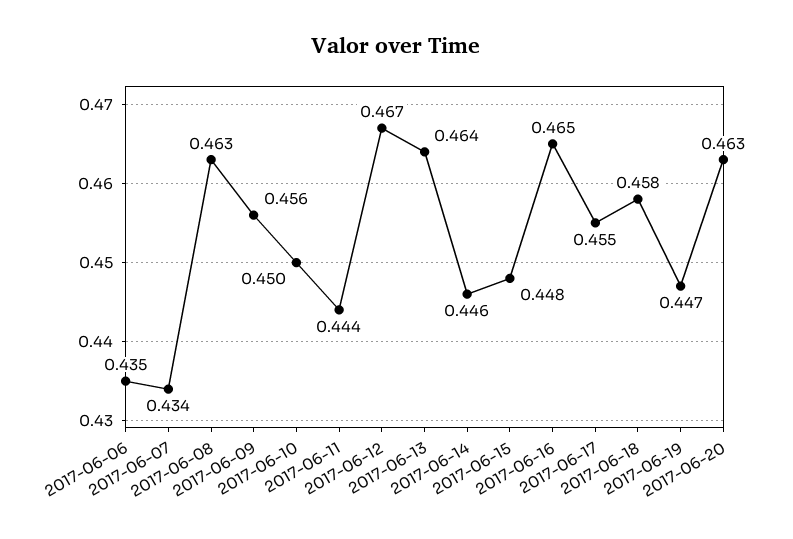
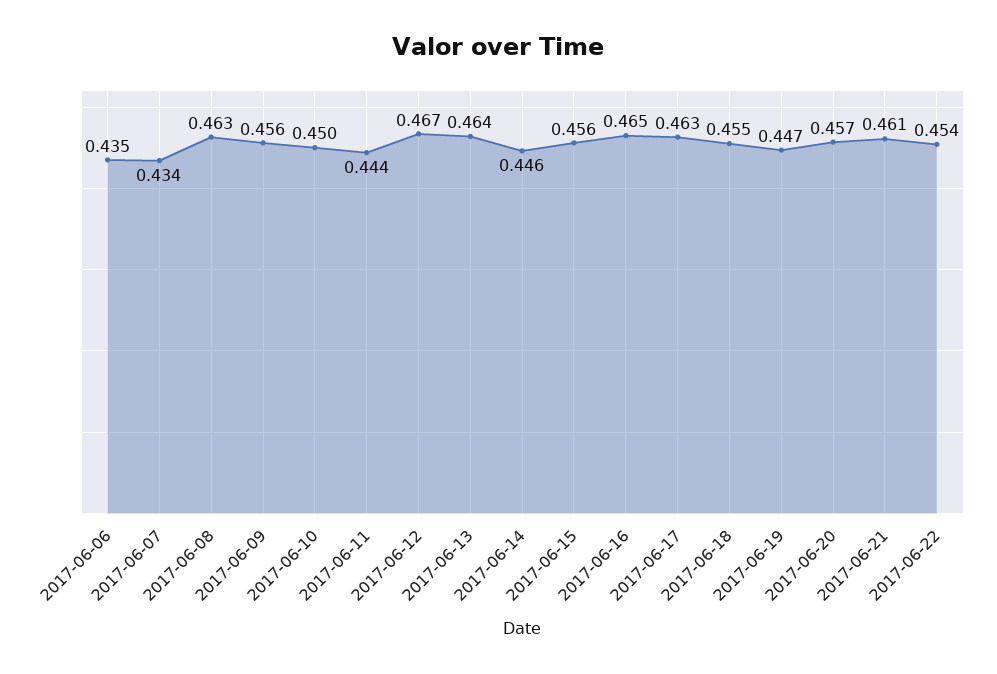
2017-06-15: 0.448 -> 0.456
2017-06-17: 0.455 -> 0.463
2017-06-18: 0.458 -> 0.455
2017-06-20: 0.463 -> 0.457
2017-06-21: none -> 0.461
2017-06-22: none -> 0.454

